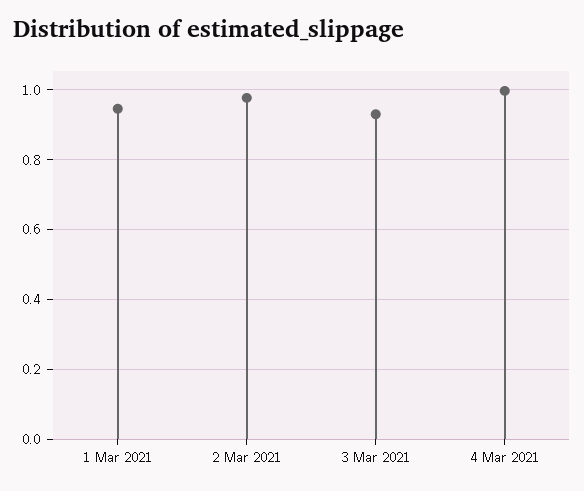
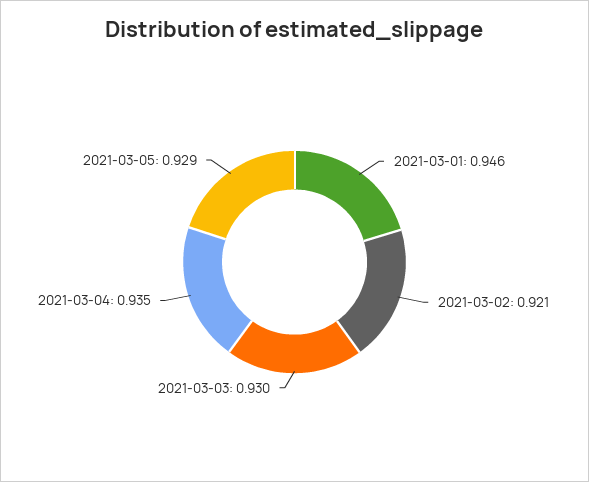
2 Mar 2021: 0.98 -> 0.921
4 Mar 2021: 1 -> 0.935
2021-03-05: none -> 0.929

